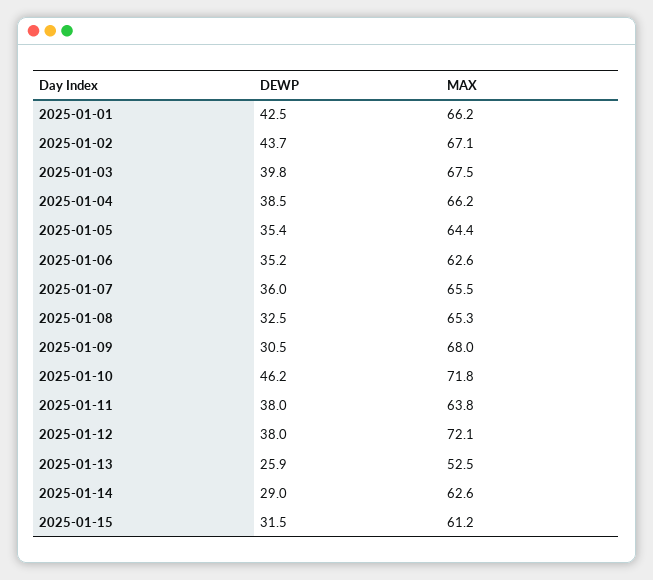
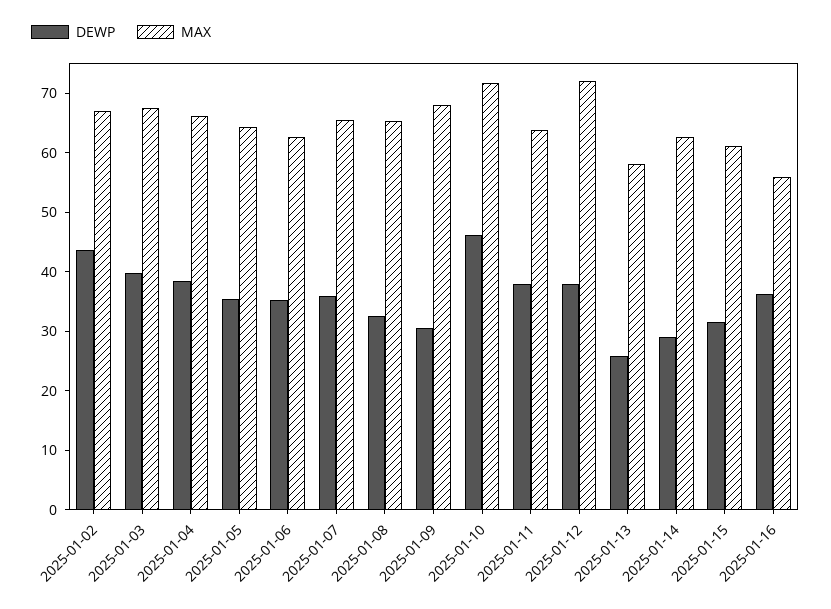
DEWP, 2025-01-01: 42.5 -> none
MAX, 2025-01-01: 66.2 -> none
MAX, 2025-01-13: 52.5 -> 58
DEWP, 2025-01-16: none -> 36
MAX, 2025-01-16: none -> 56

